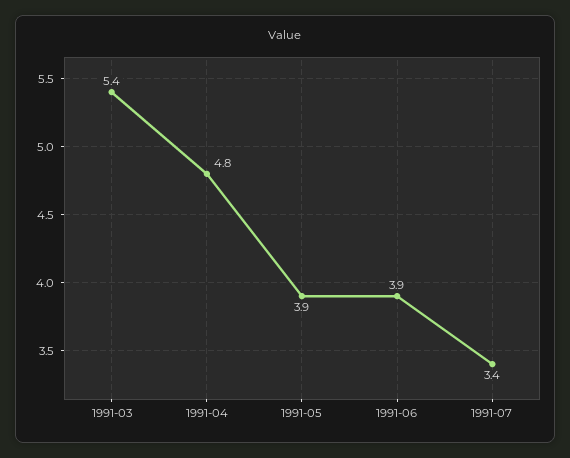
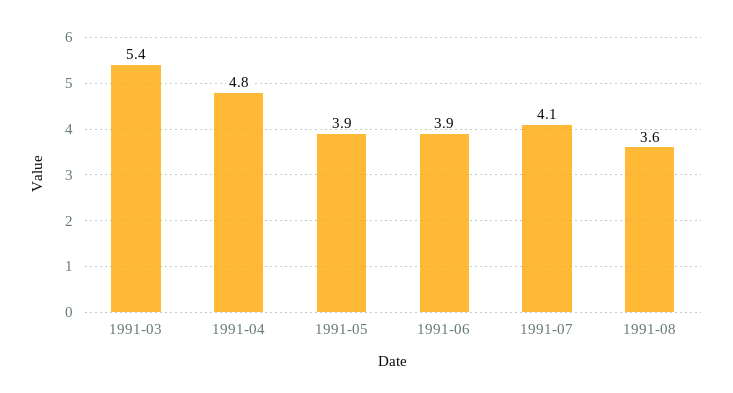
1991-07: 3.4 -> 4.1
1991-08: none -> 3.6

